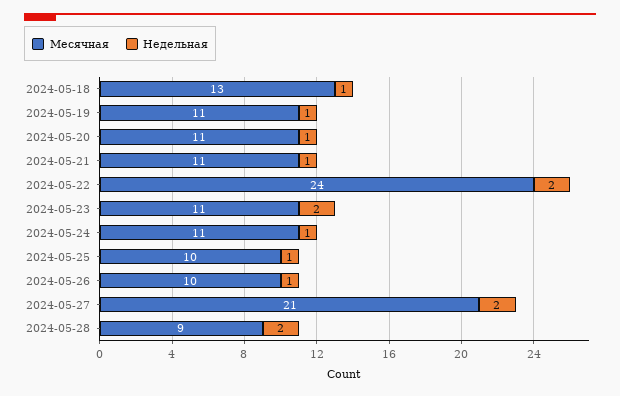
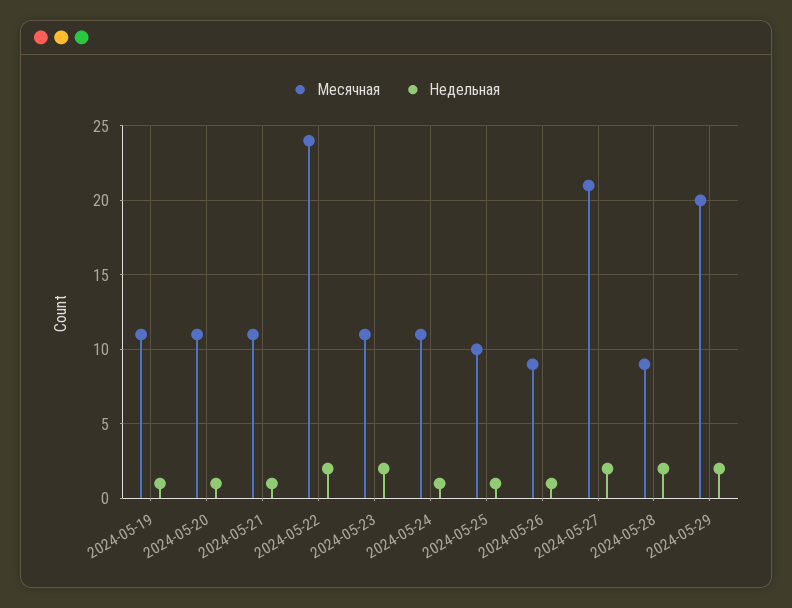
Месячная, 2024-05-18: 13 -> none
Недельная, 2024-05-18: 1 -> none
Месячная, 2024-05-26: 10 -> 9
Месячная, 2024-05-29: none -> 20
Недельная, 2024-05-29: none -> 2

